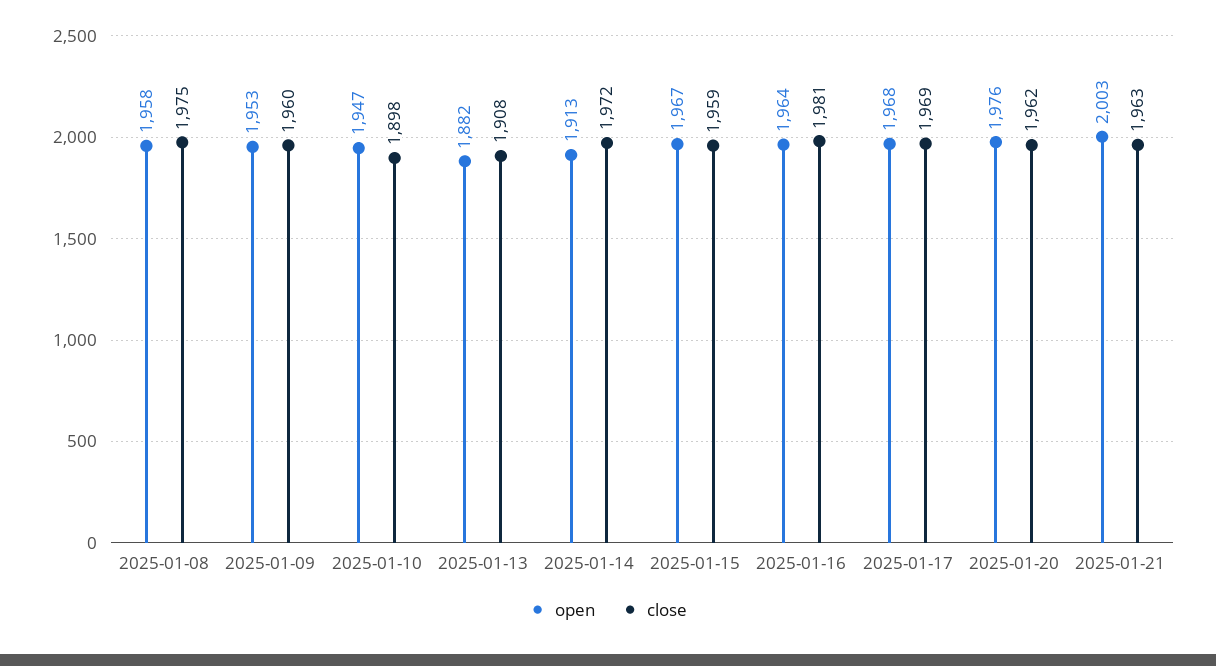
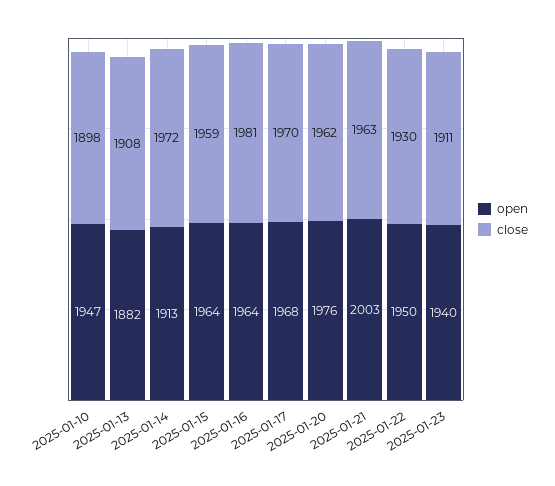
open, 2025-01-08: 1958 -> none
close, 2025-01-08: 1975 -> none
open, 2025-01-09: 1953 -> none
close, 2025-01-09: 1960 -> none
open, 2025-01-15: 1967 -> 1964
close, 2025-01-17: 1969 -> 1970
open, 2025-01-22: none -> 1950
close, 2025-01-22: none -> 1930
open, 2025-01-23: none -> 1940
close, 2025-01-23: none -> 1911

